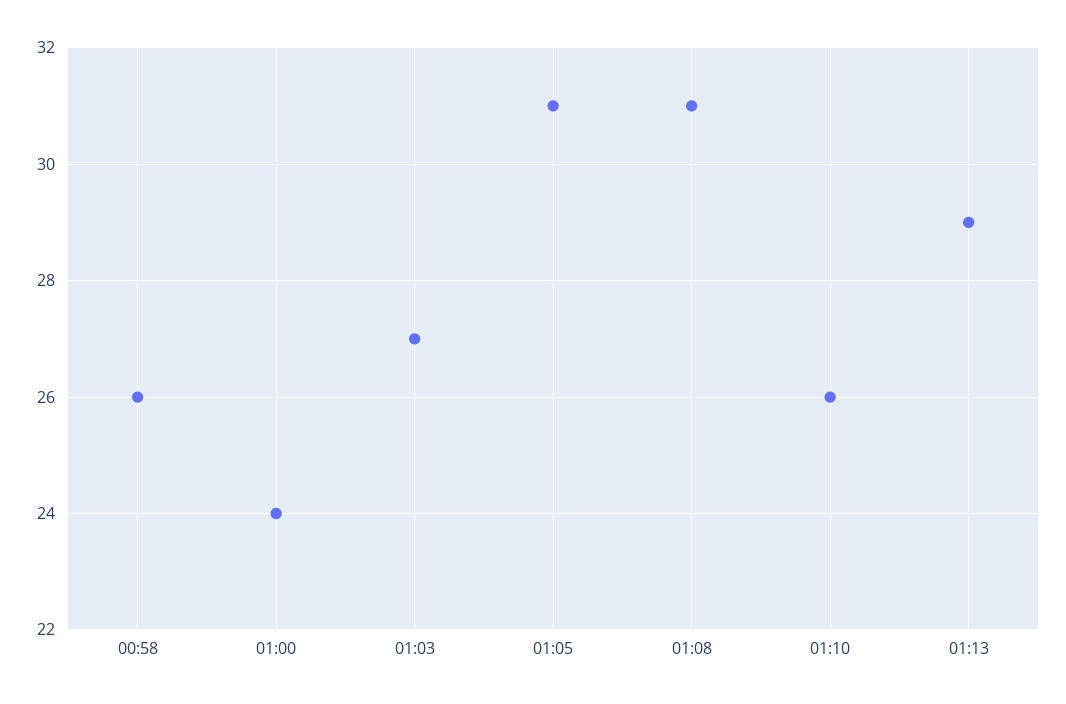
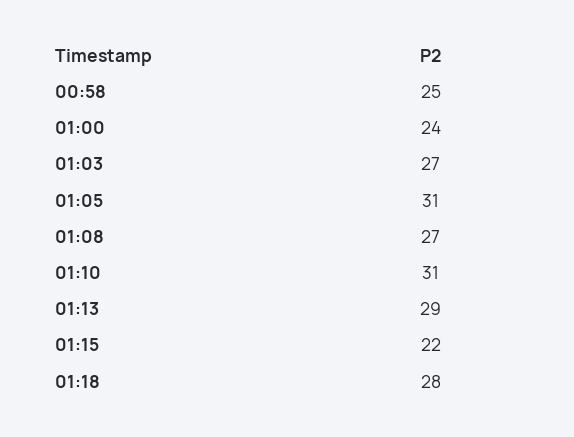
00:58: 26 -> 25
01:08: 31 -> 27
01:10: 26 -> 31
01:15: none -> 22
01:18: none -> 28

